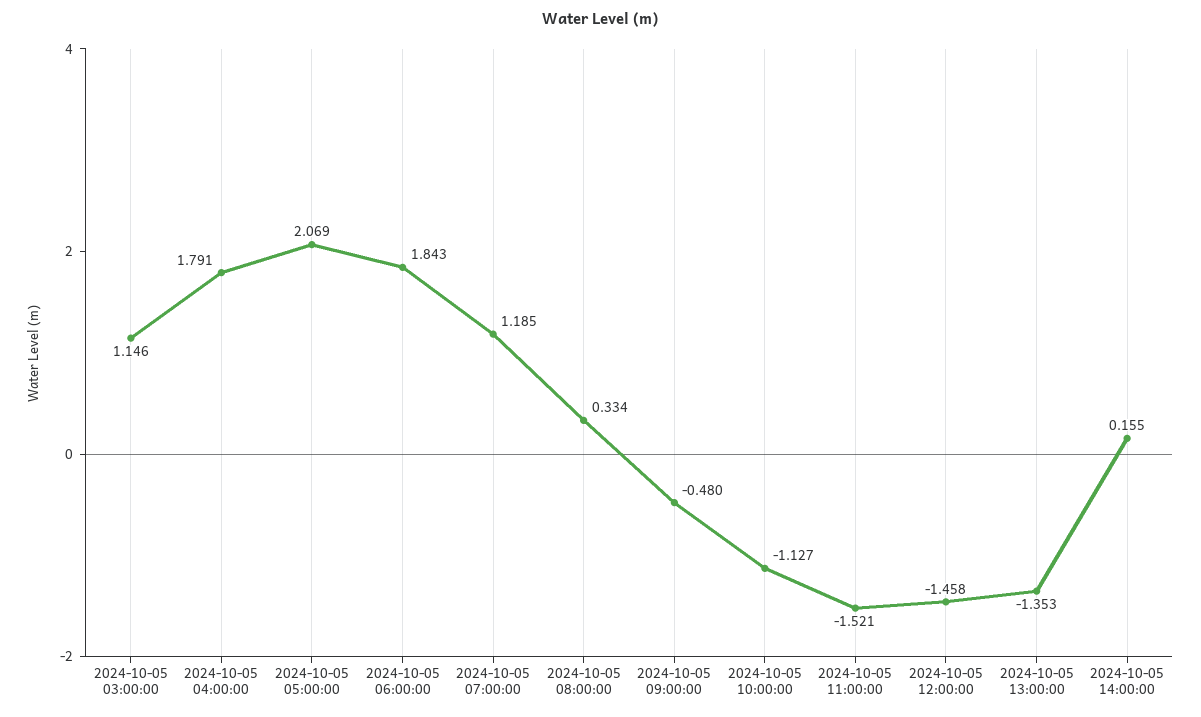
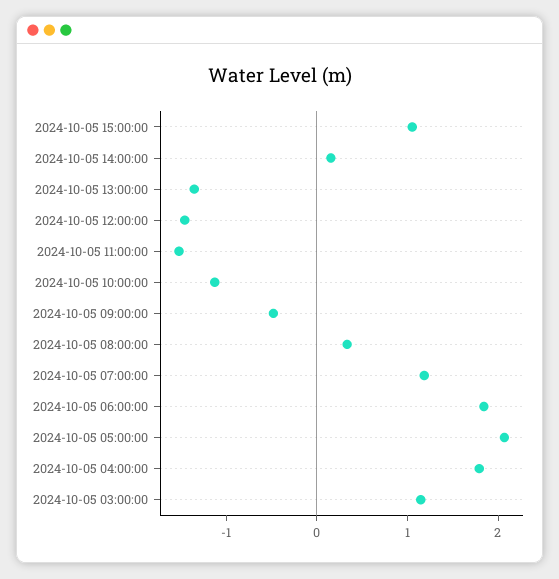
2024-10-05 15:00:00: none -> 1

